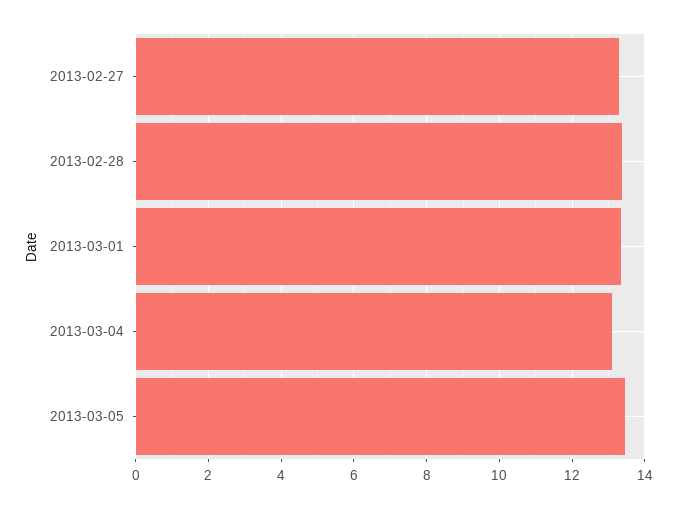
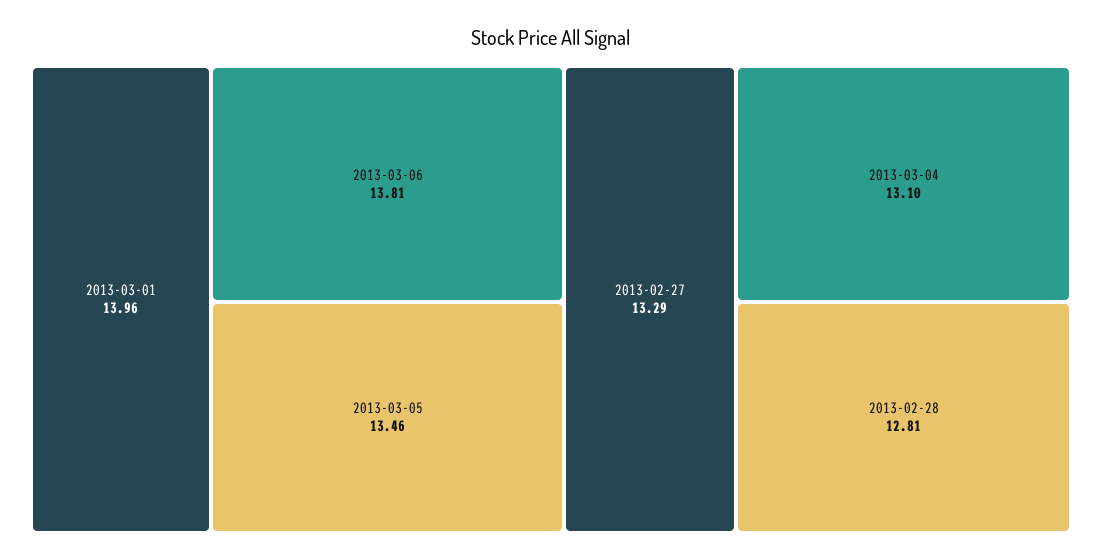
2013-02-28: 13.4 -> 12.81
2013-03-01: 13.4 -> 13.96
2013-03-06: none -> 13.81

